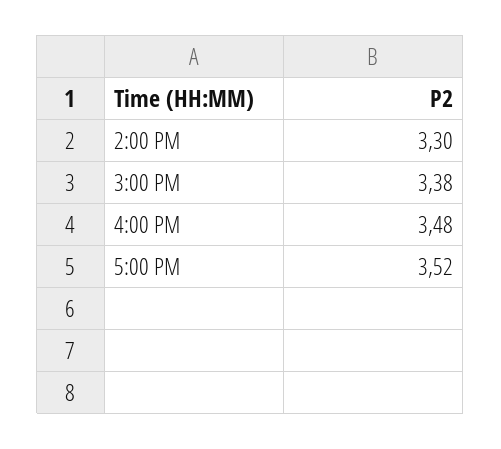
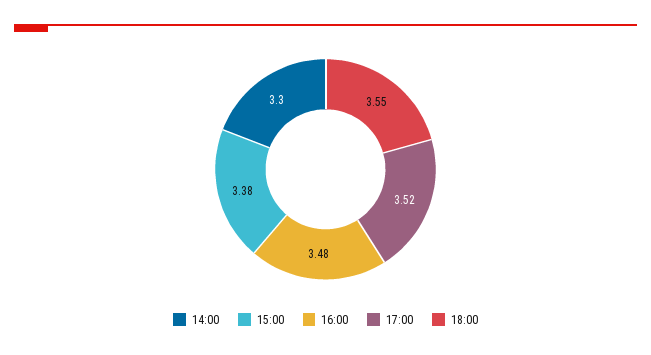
18:00: none -> 3.55

